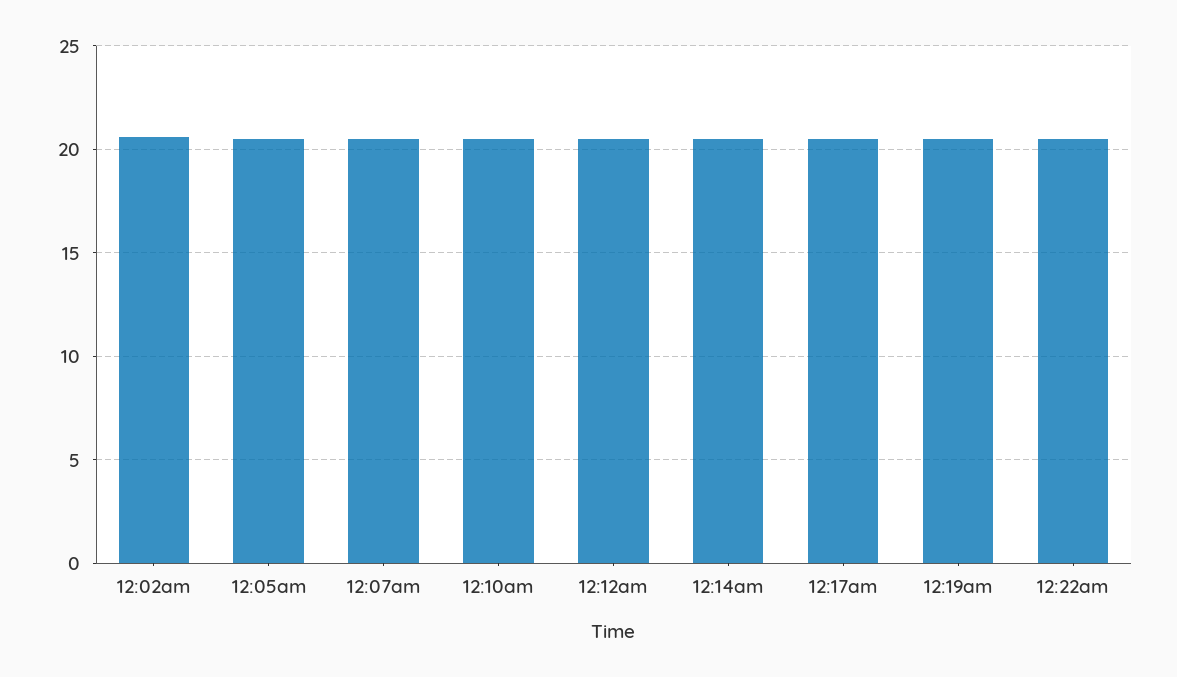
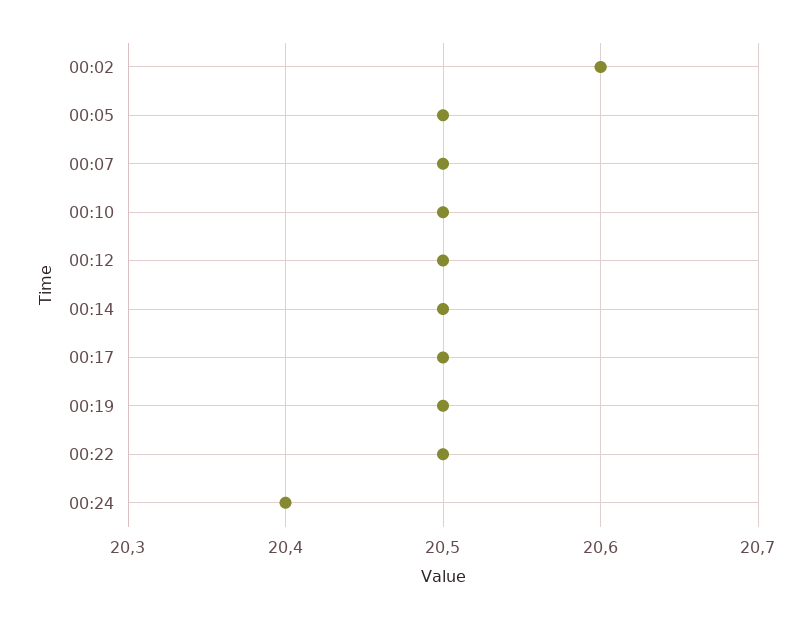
00:24: none -> 20.4

